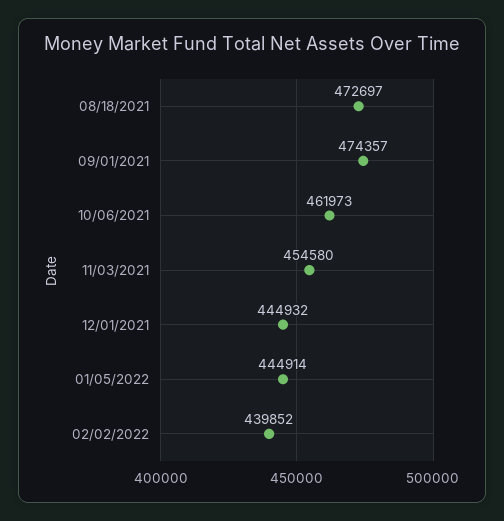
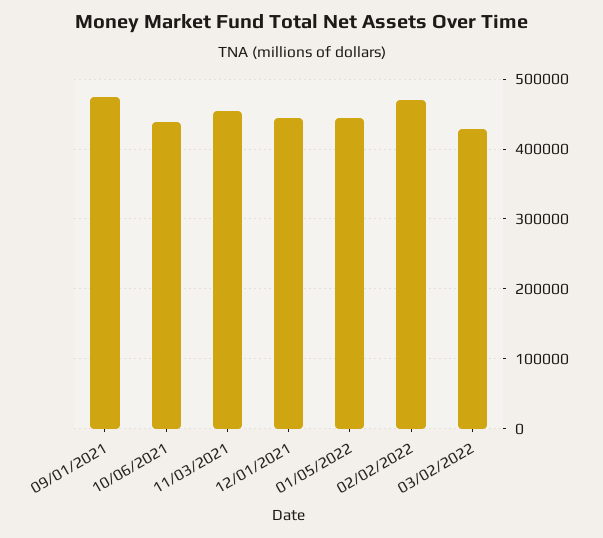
08/18/2021: 472697 -> none
10/06/2021: 461973 -> 440000
02/02/2022: 439852 -> 470000
03/02/2022: none -> 430000

